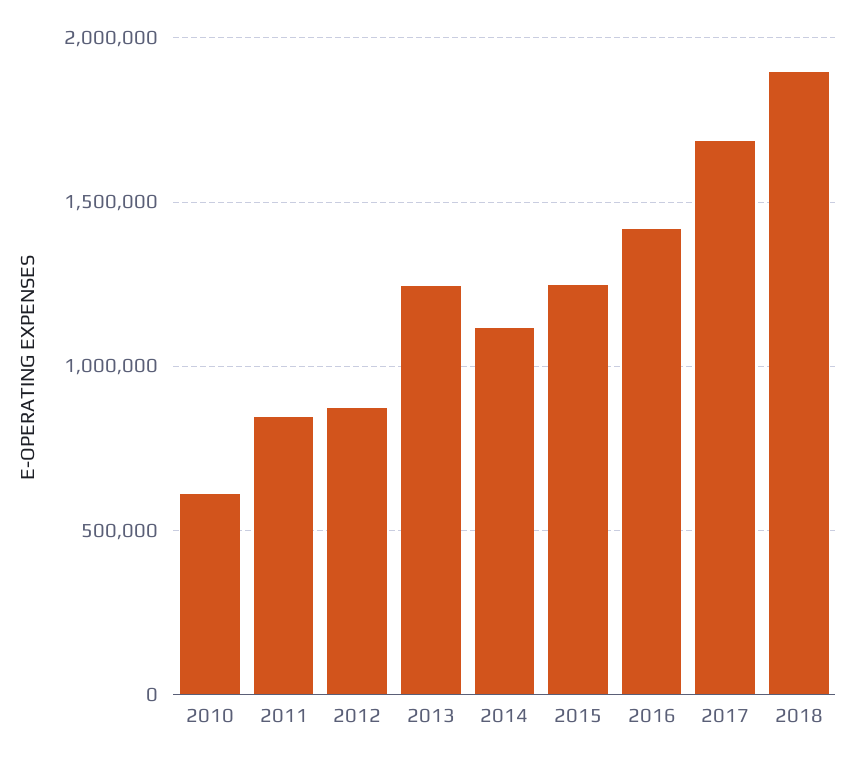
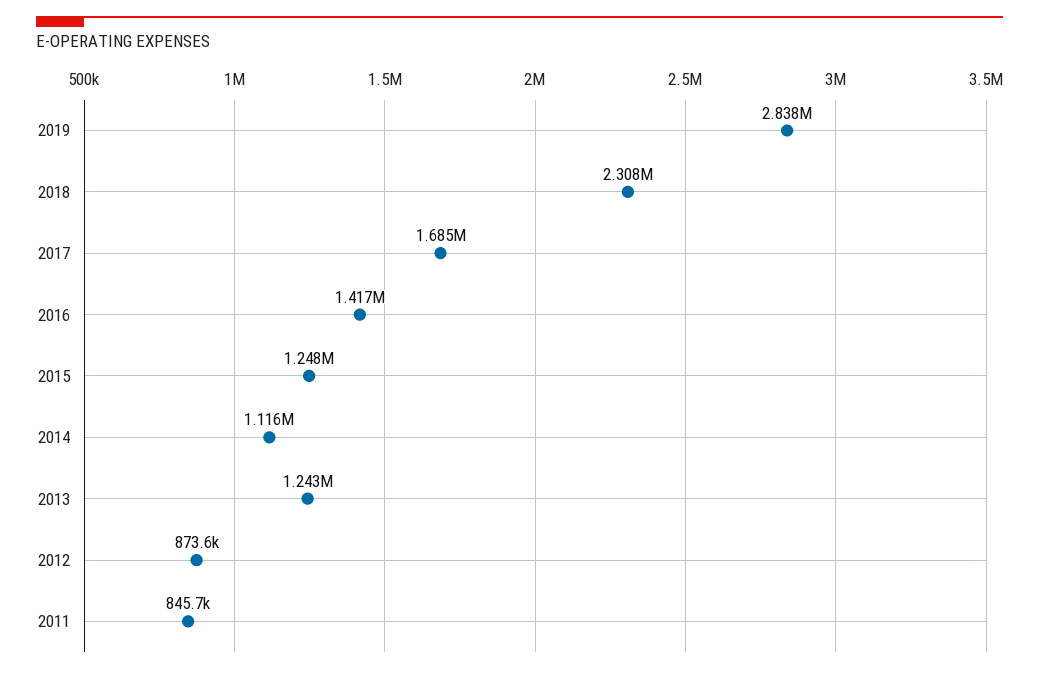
2010: 600000 -> none
2018: 1900000 -> 2308000
2019: none -> 2838000

